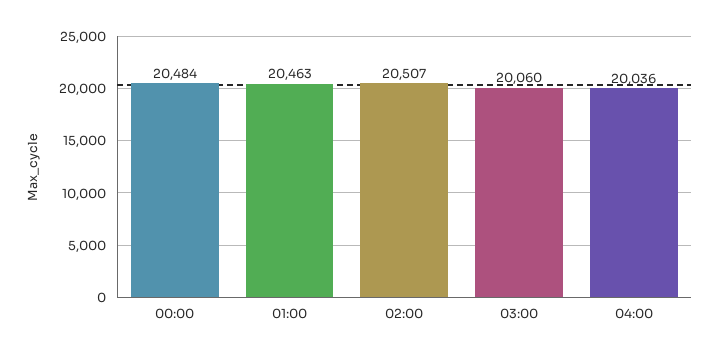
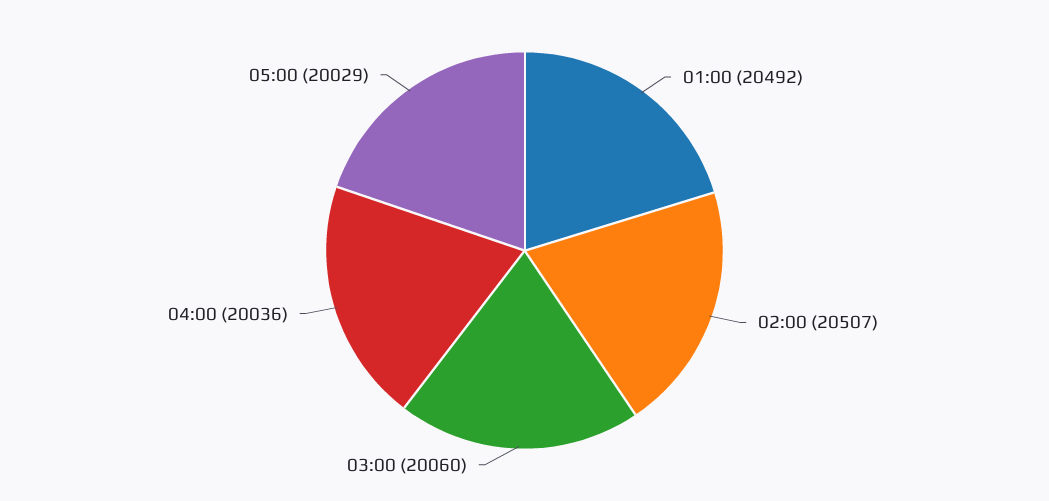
00:00: 20484 -> none
01:00: 20463 -> 20492
05:00: none -> 20029

